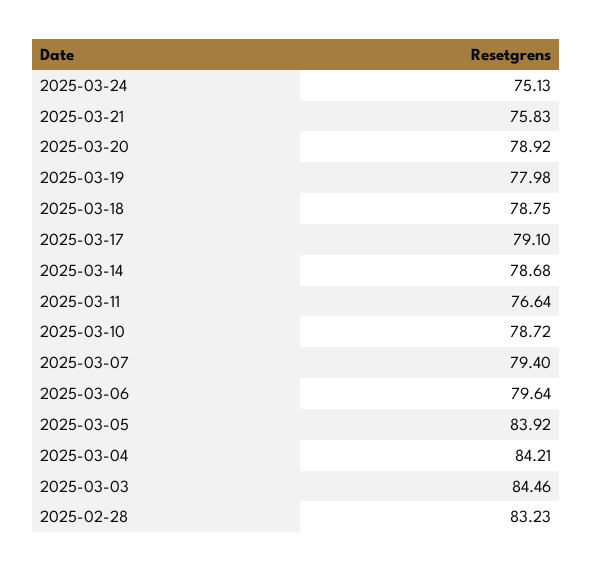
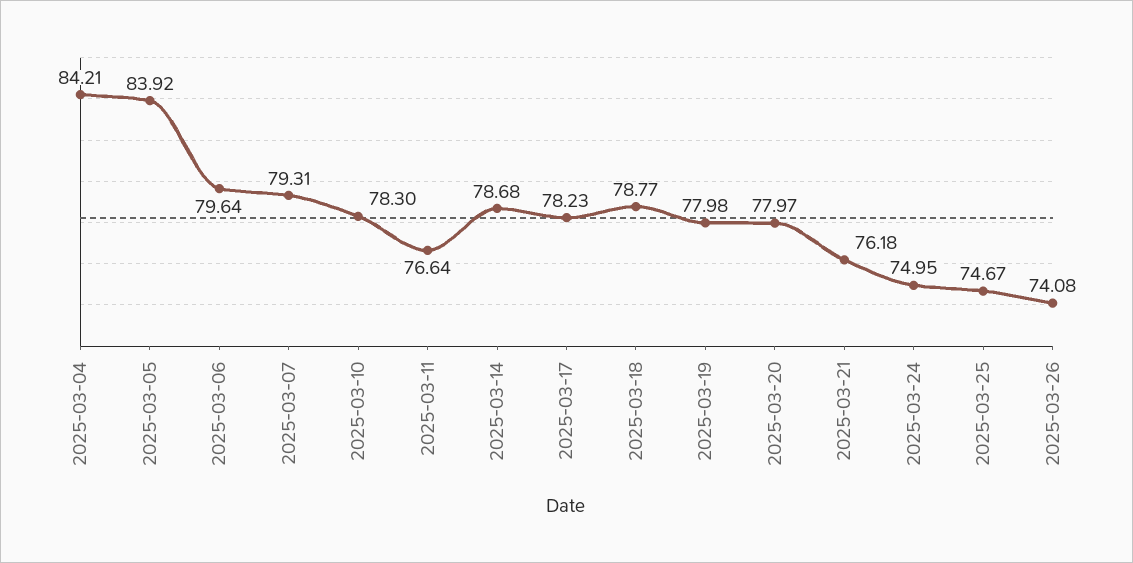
2025-03-24: 75.13 -> 74.95
2025-03-21: 75.83 -> 76.18
2025-03-20: 78.92 -> 77.97
2025-03-18: 78.75 -> 78.77
2025-03-17: 79.1 -> 78.23
2025-03-10: 78.72 -> 78.3
2025-03-07: 79.4 -> 79.31
2025-03-03: 84.46 -> none
2025-02-28: 83.23 -> none
2025-03-25: none -> 74.67
2025-03-26: none -> 74.08

